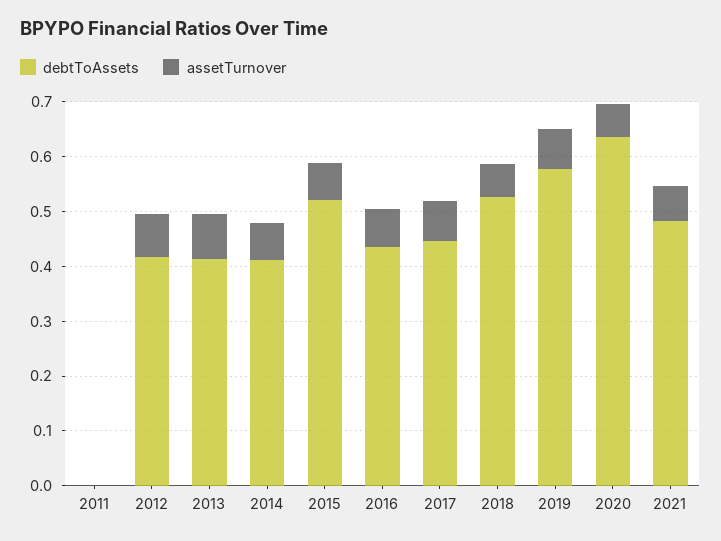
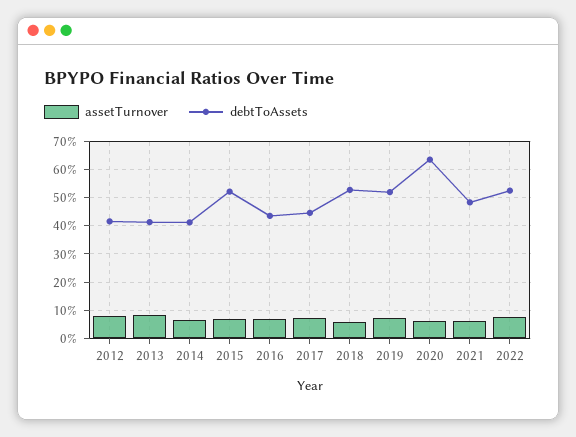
debtToAssets, 2011: 0 -> none
assetTurnover, 2011: 0 -> none
debtToAssets, 2019: 0.58 -> 0.525
assetTurnover, 2022: none -> 0.075
debtToAssets, 2022: none -> 0.525

